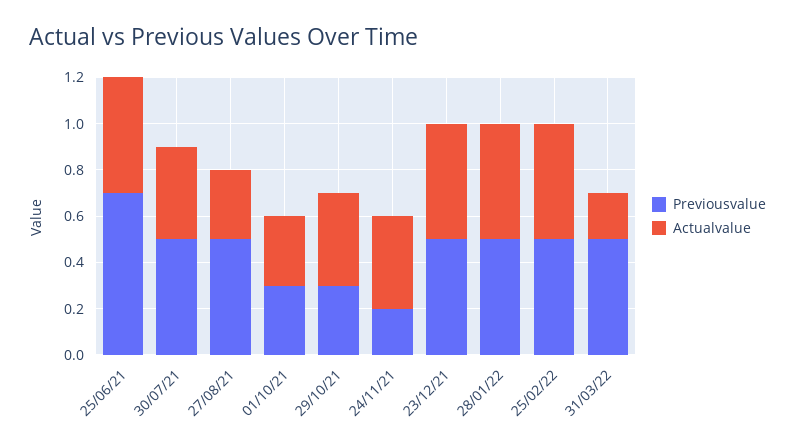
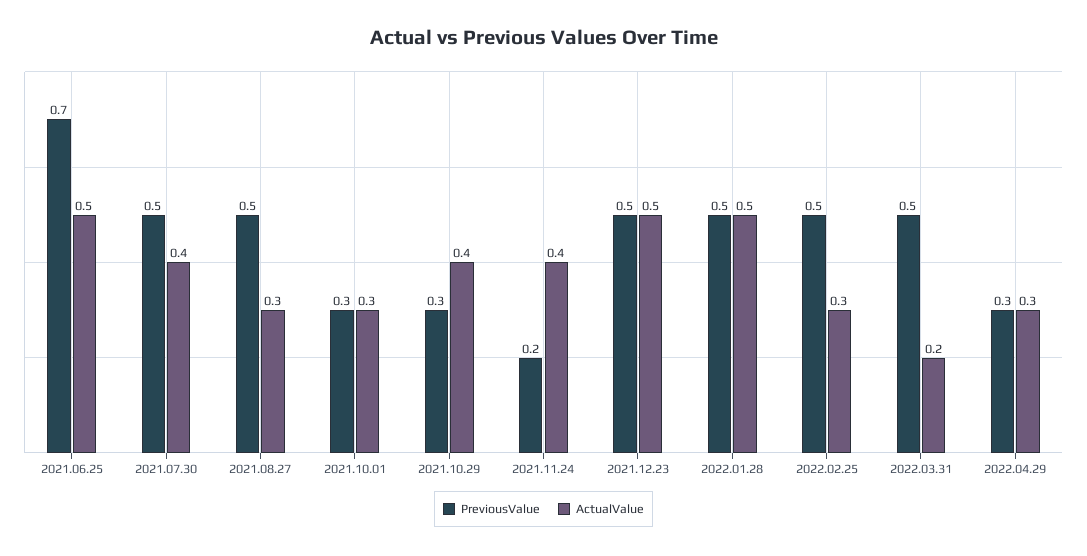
Actualvalue, 25/02/22: 0.5 -> 0.3
Previousvalue, 2022.04.29: none -> 0.3
Actualvalue, 2022.04.29: none -> 0.3

